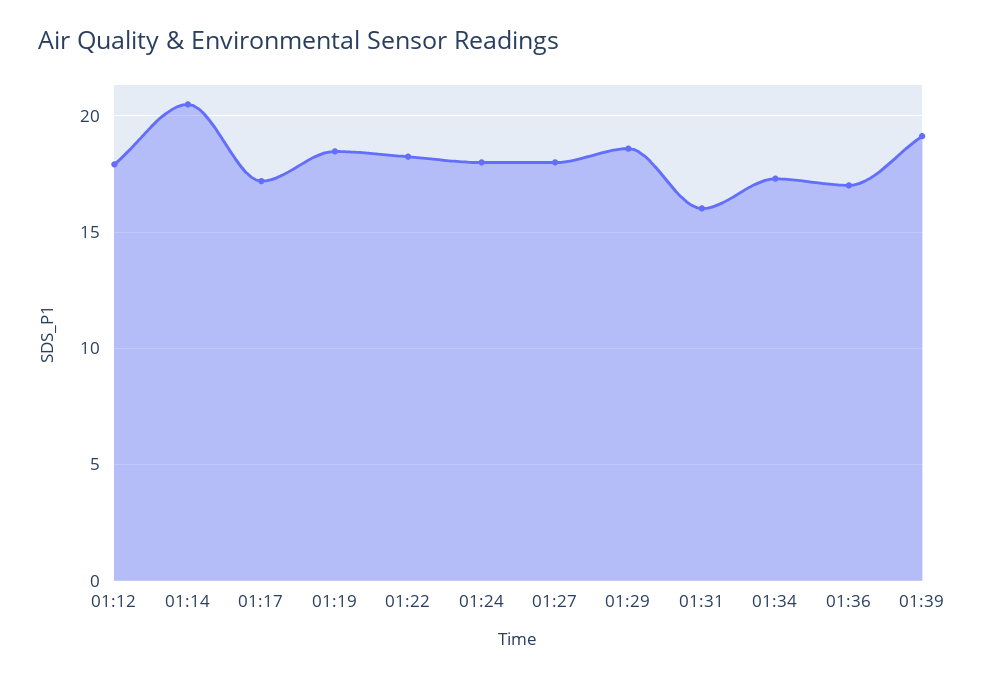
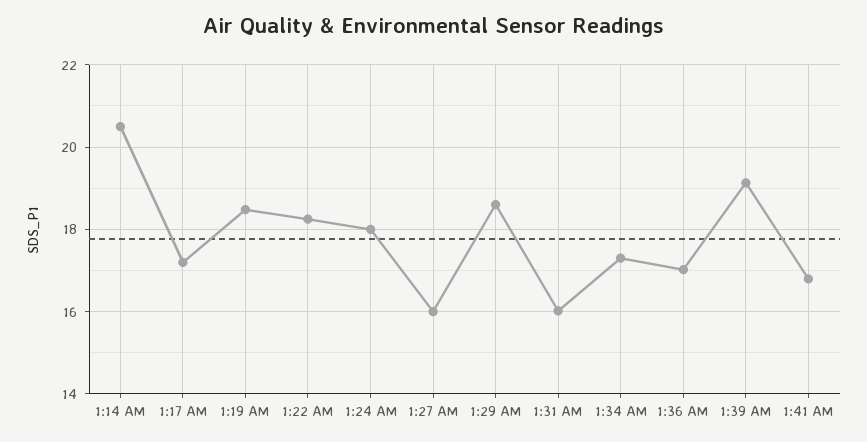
01:12: 18 -> none
01:27: 18 -> 16
1:41 AM: none -> 16.8

